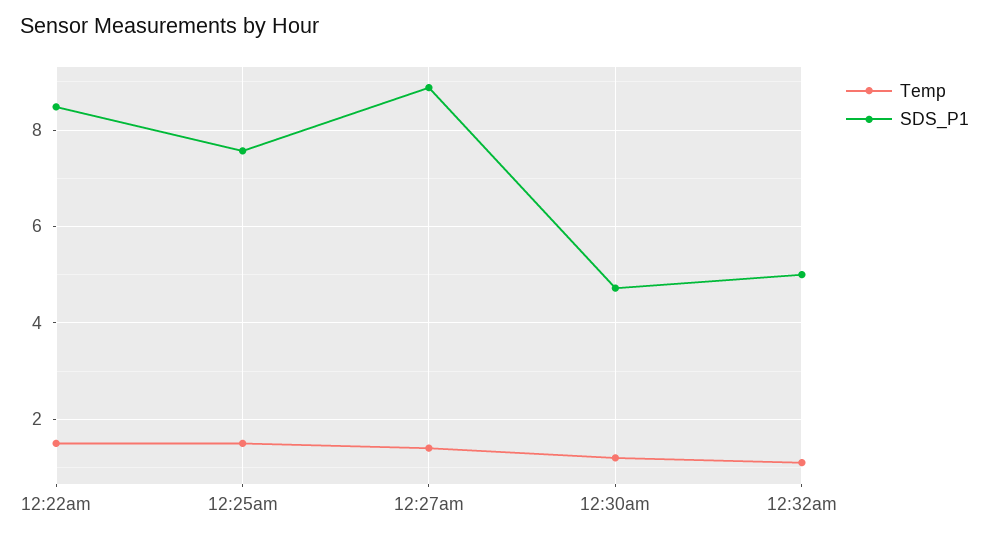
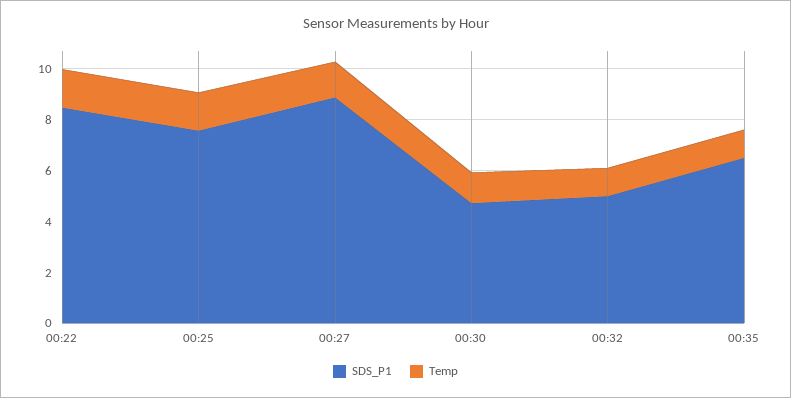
SDS_P1, 00:35: none -> 6.5
Temp, 00:35: none -> 1

